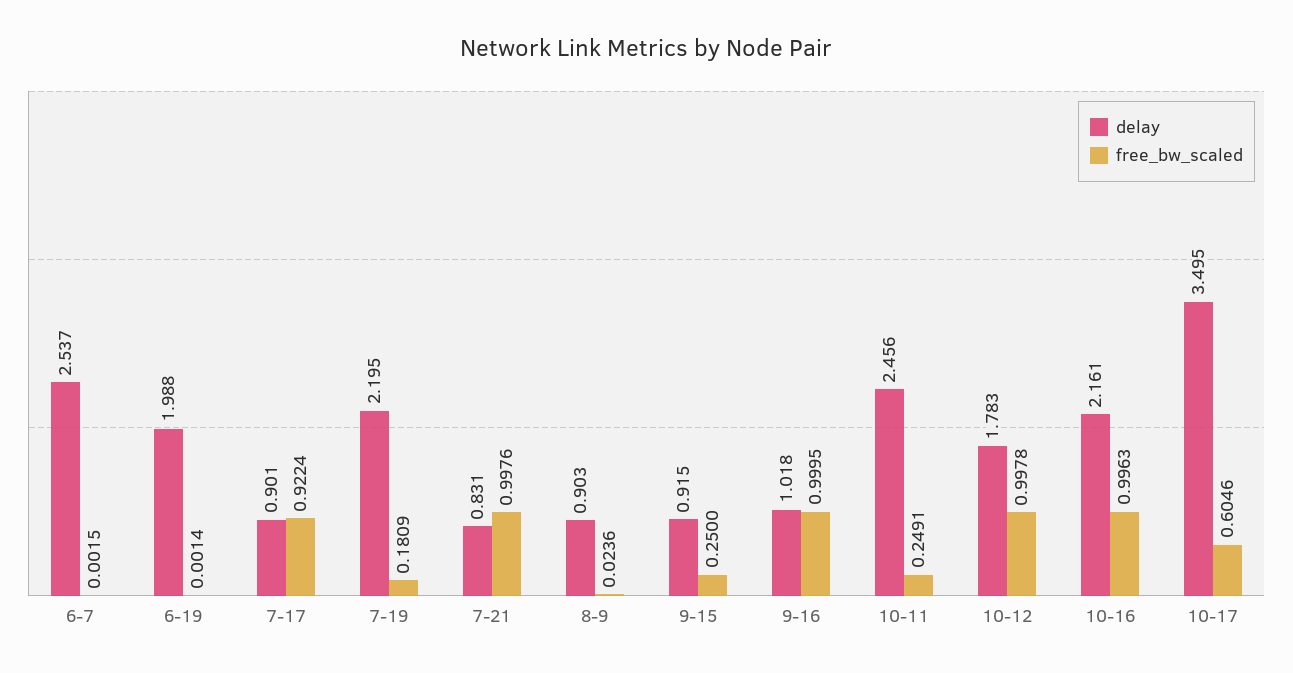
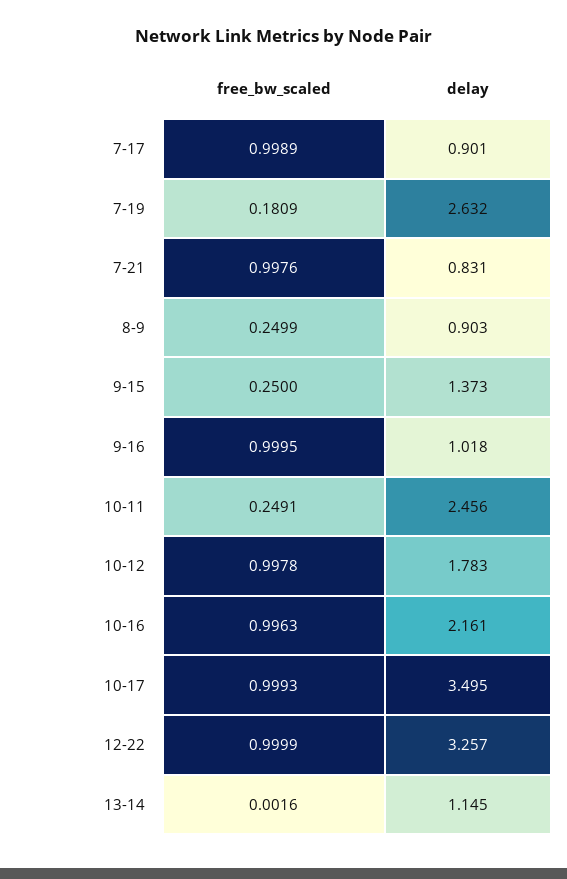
delay, 6-7: 2.537 -> none
free_bw_scaled, 6-7: 0.0015 -> none
delay, 6-19: 1.988 -> none
free_bw_scaled, 6-19: 0.0014 -> none
free_bw_scaled, 7-17: 0.9224 -> 0.9989
delay, 7-19: 2.195 -> 2.632
free_bw_scaled, 8-9: 0.0236 -> 0.2499
delay, 9-15: 0.915 -> 1.373
free_bw_scaled, 10-17: 0.6046 -> 0.9993
free_bw_scaled, 12-22: none -> 0.9999
delay, 12-22: none -> 3.257
free_bw_scaled, 13-14: none -> 0.0016
delay, 13-14: none -> 1.145

